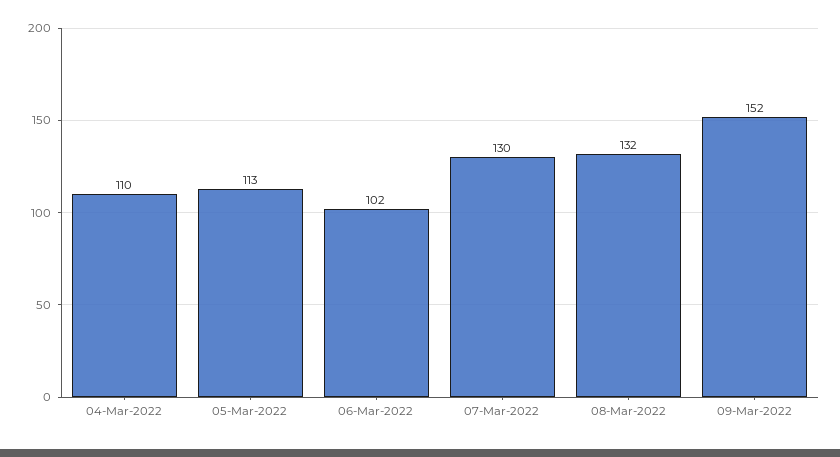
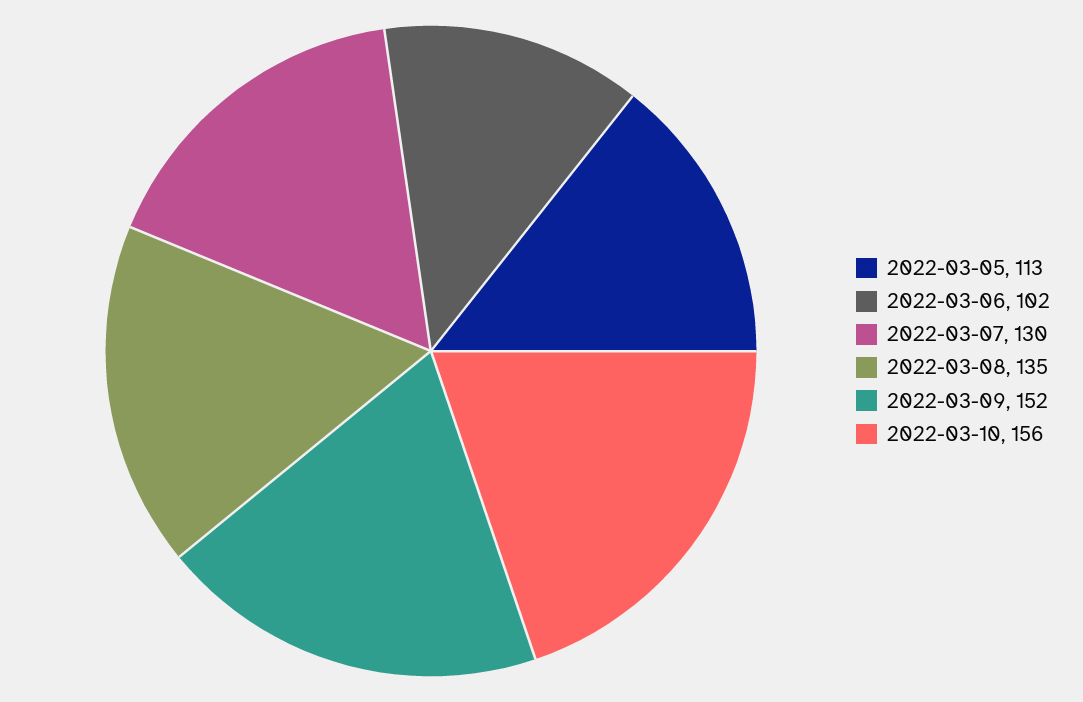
04-Mar-2022: 110 -> none
08-Mar-2022: 132 -> 135
2022-03-10: none -> 156

